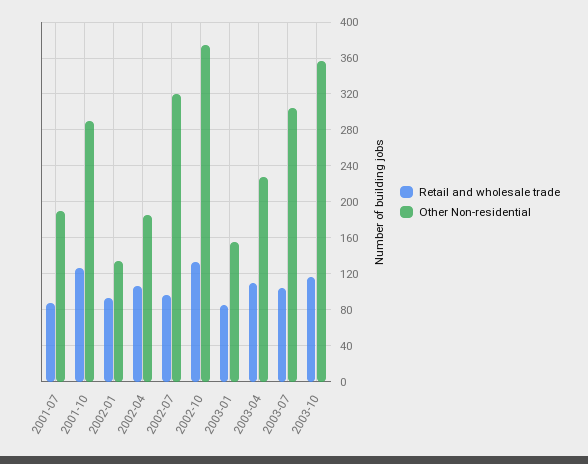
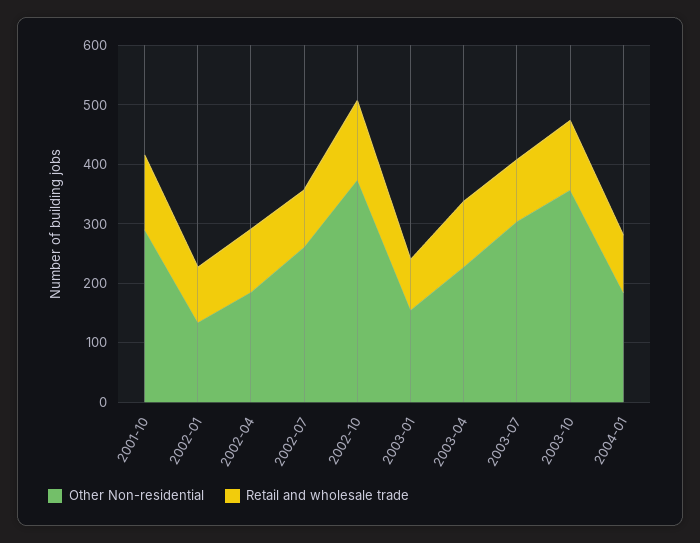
Retail and wholesale trade, 2001-07: 90 -> none
Other Non-residential, 2001-07: 190 -> none
Other Non-residential, 2002-07: 320 -> 260
Other Non-residential, 2004-01: none -> 180
Retail and wholesale trade, 2004-01: none -> 100

